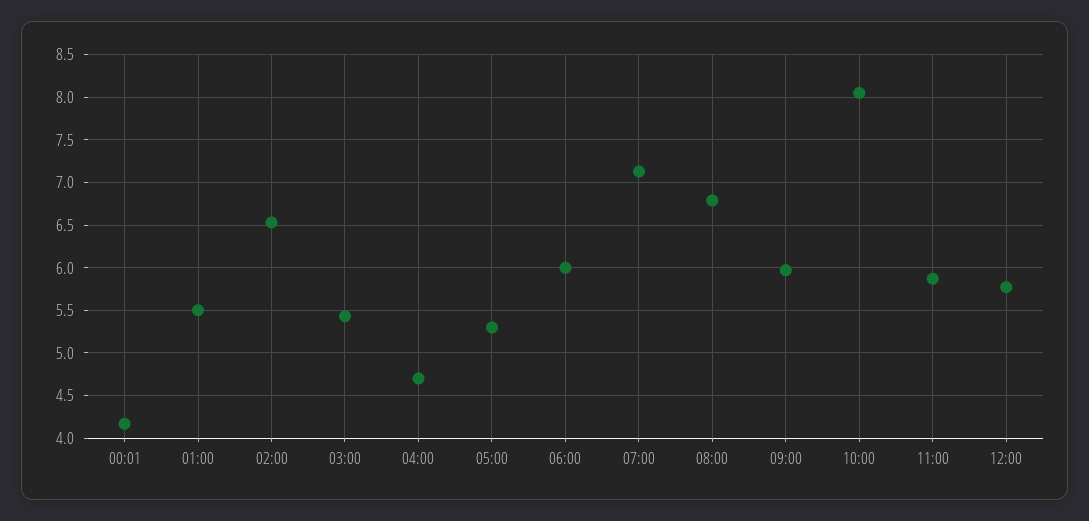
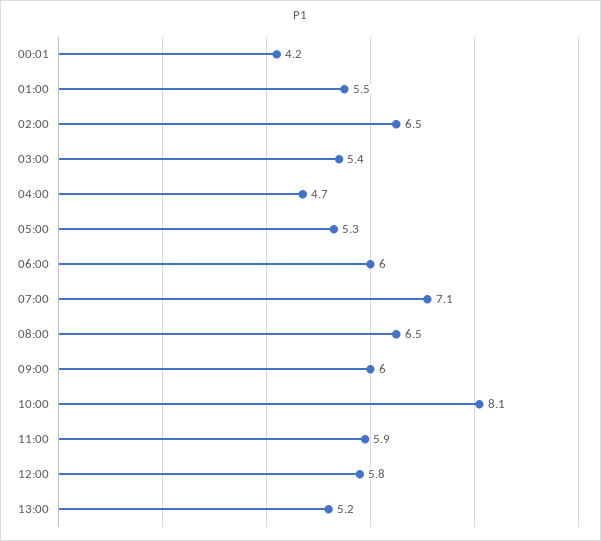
08:00: 6.8 -> 6.5
13:00: none -> 5.2

